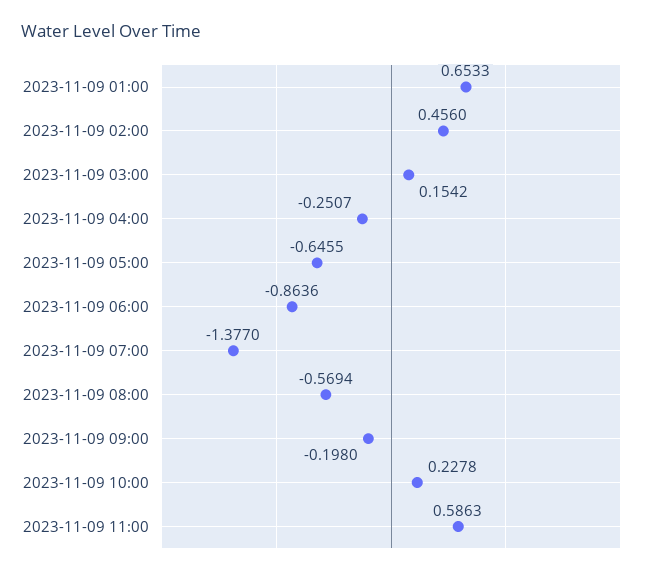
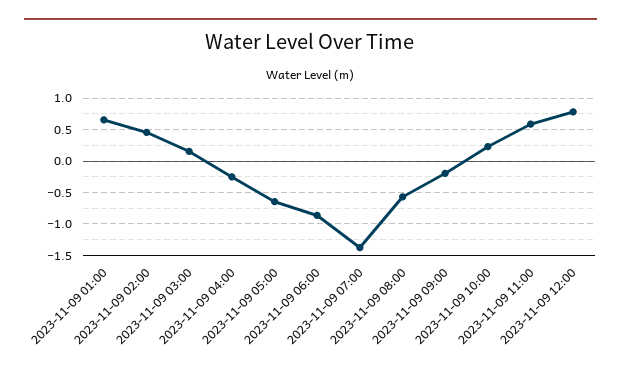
2023-11-09 12:00: none -> 0.8

